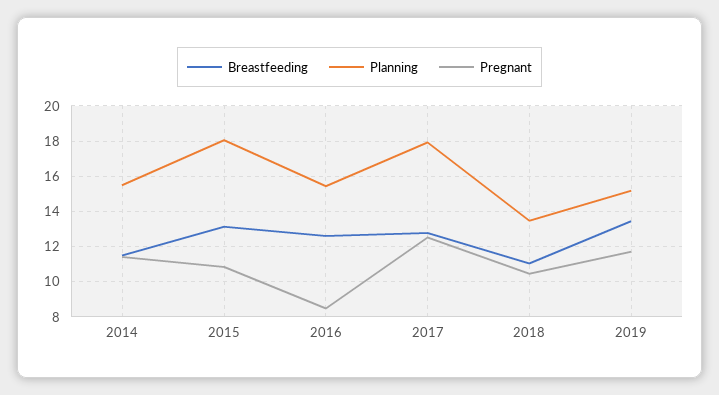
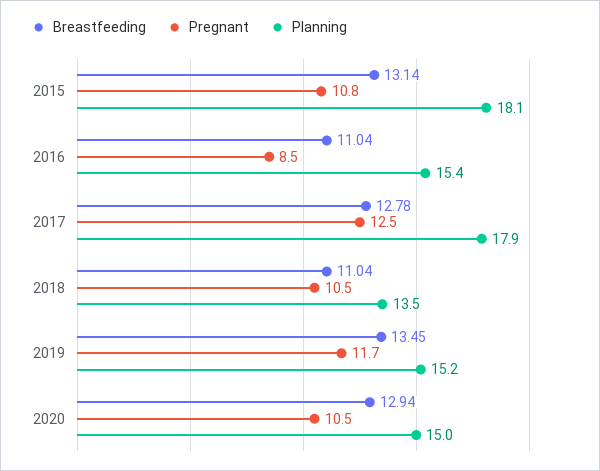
Breastfeeding, 2014: 11.5 -> none
Planning, 2014: 15.5 -> none
Pregnant, 2014: 11.5 -> none
Breastfeeding, 2016: 12.5 -> 11.04
Breastfeeding, 2020: none -> 12.94
Pregnant, 2020: none -> 10.5
Planning, 2020: none -> 15

